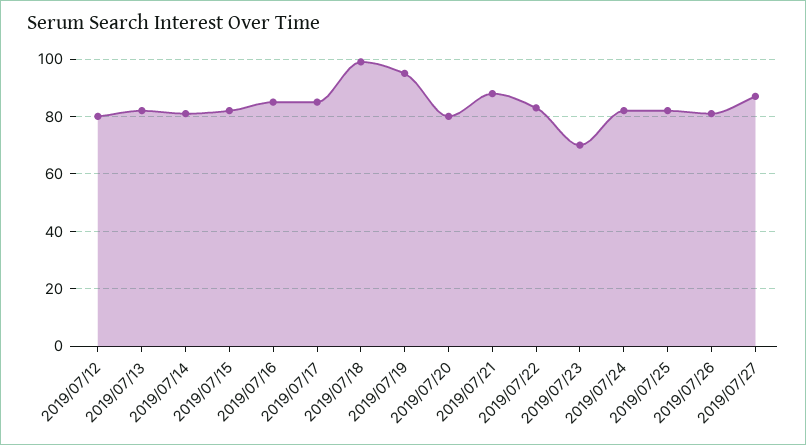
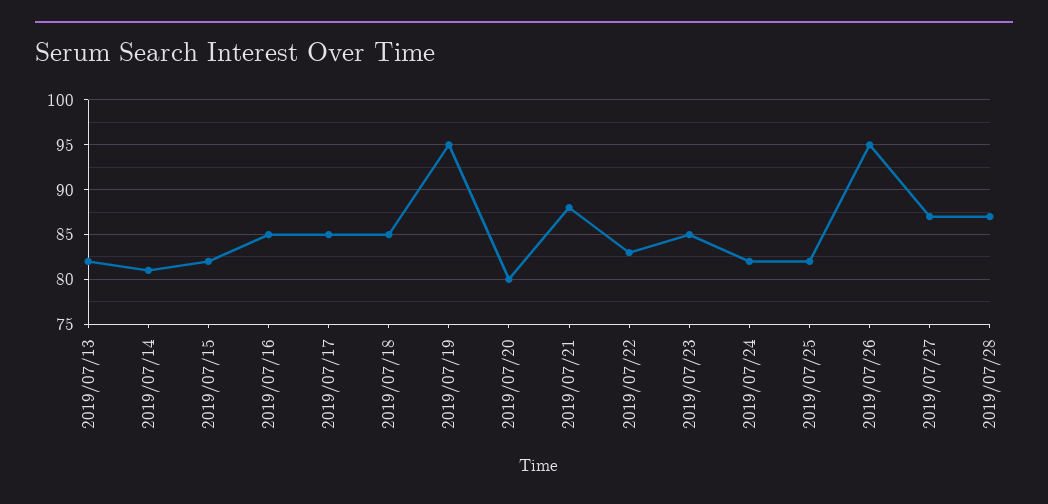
2019/07/12: 80 -> none
2019/07/18: 100 -> 85
2019/07/23: 70 -> 85
2019/07/26: 80 -> 95
2019/07/28: none -> 87

